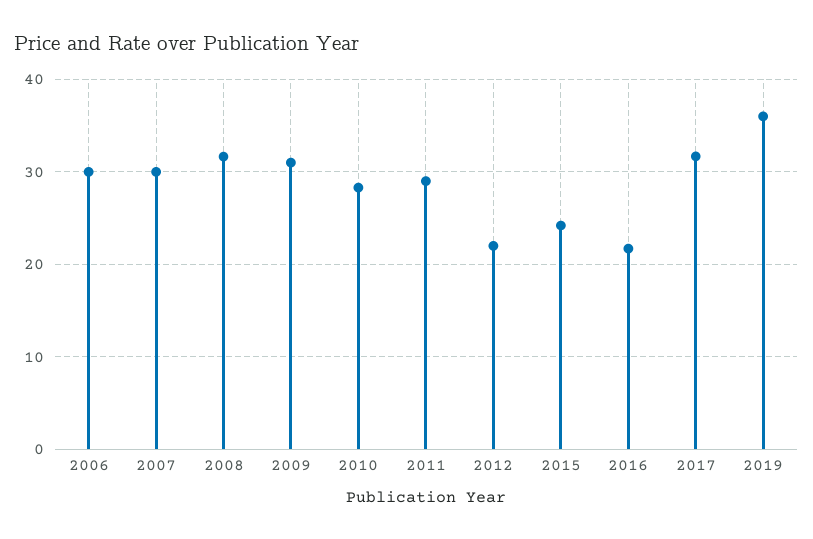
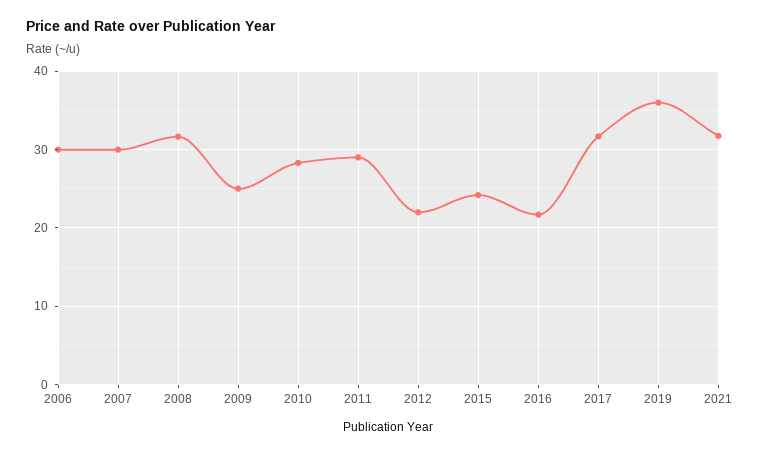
2009: 31 -> 25
2021: none -> 32

